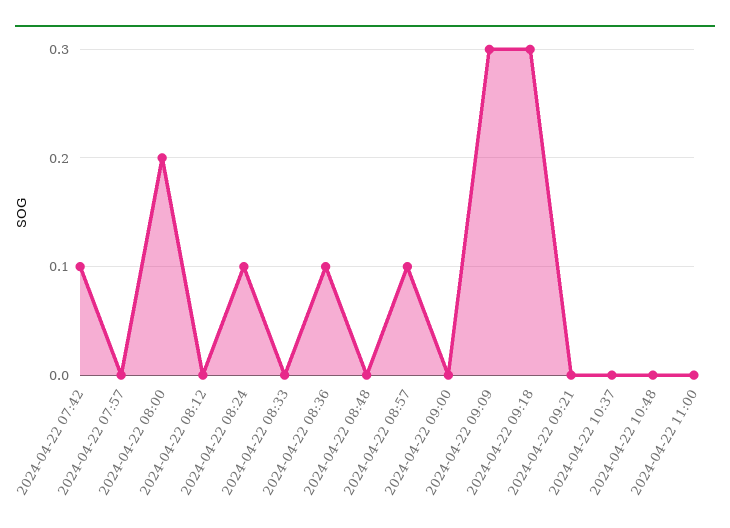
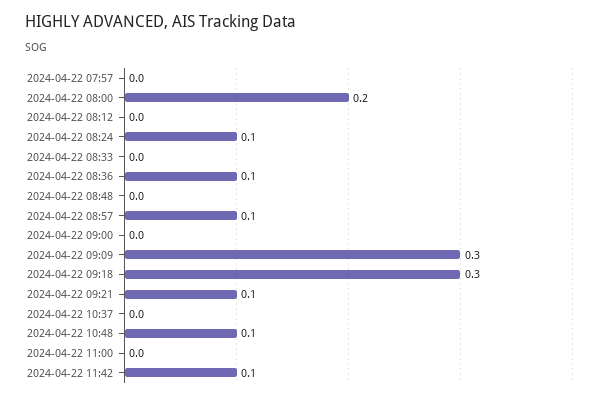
2024-04-22 07:42: 0.1 -> none
2024-04-22 09:21: 0 -> 0.1
2024-04-22 10:48: 0 -> 0.1
2024-04-22 11:42: none -> 0.1

